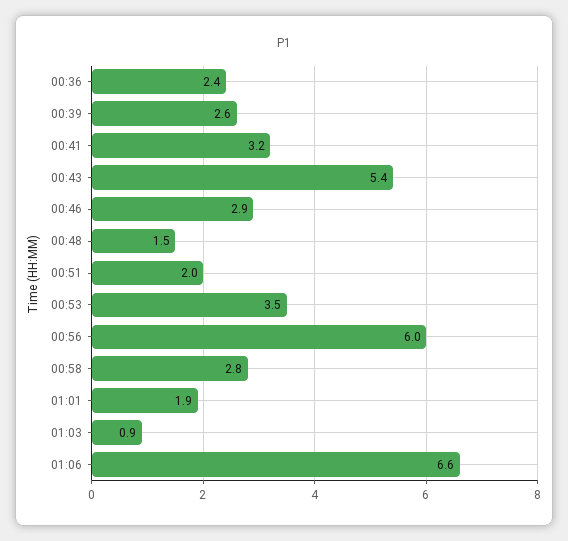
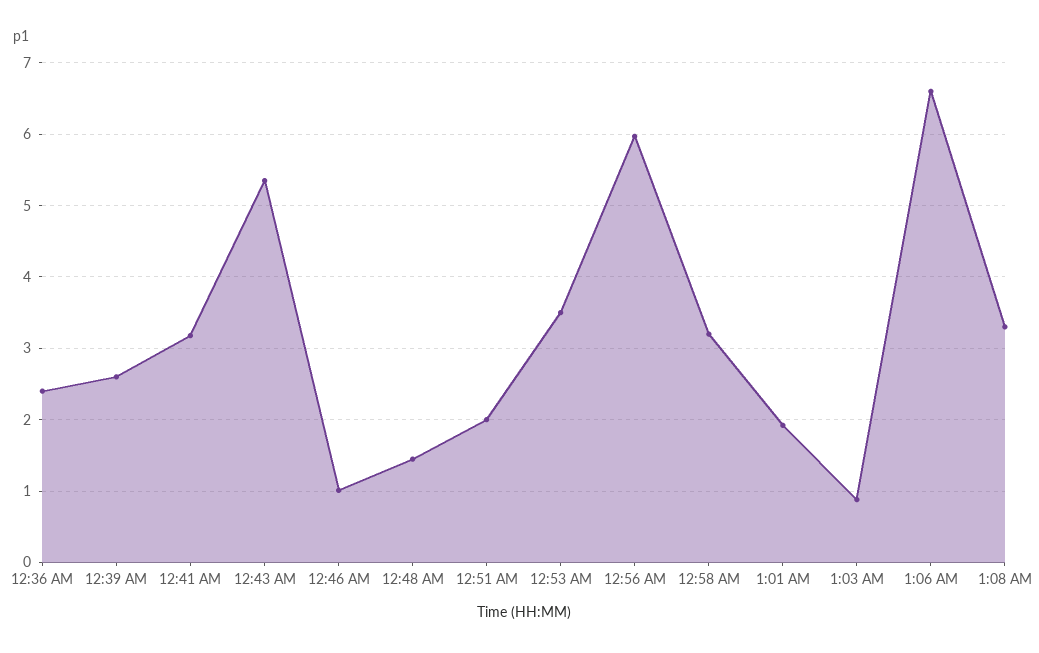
00:46: 2.9 -> 1
00:58: 2.8 -> 3.2
1:08 AM: none -> 3.3

